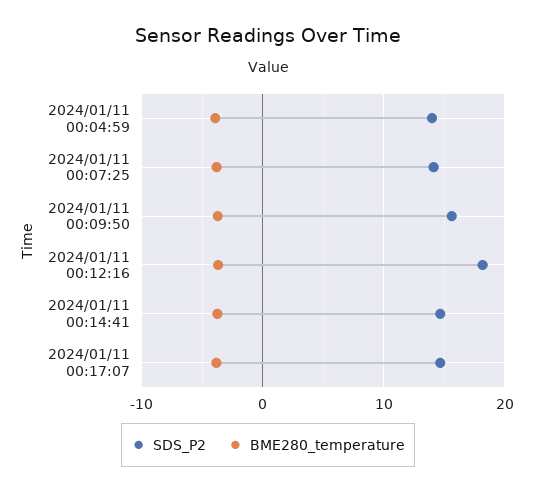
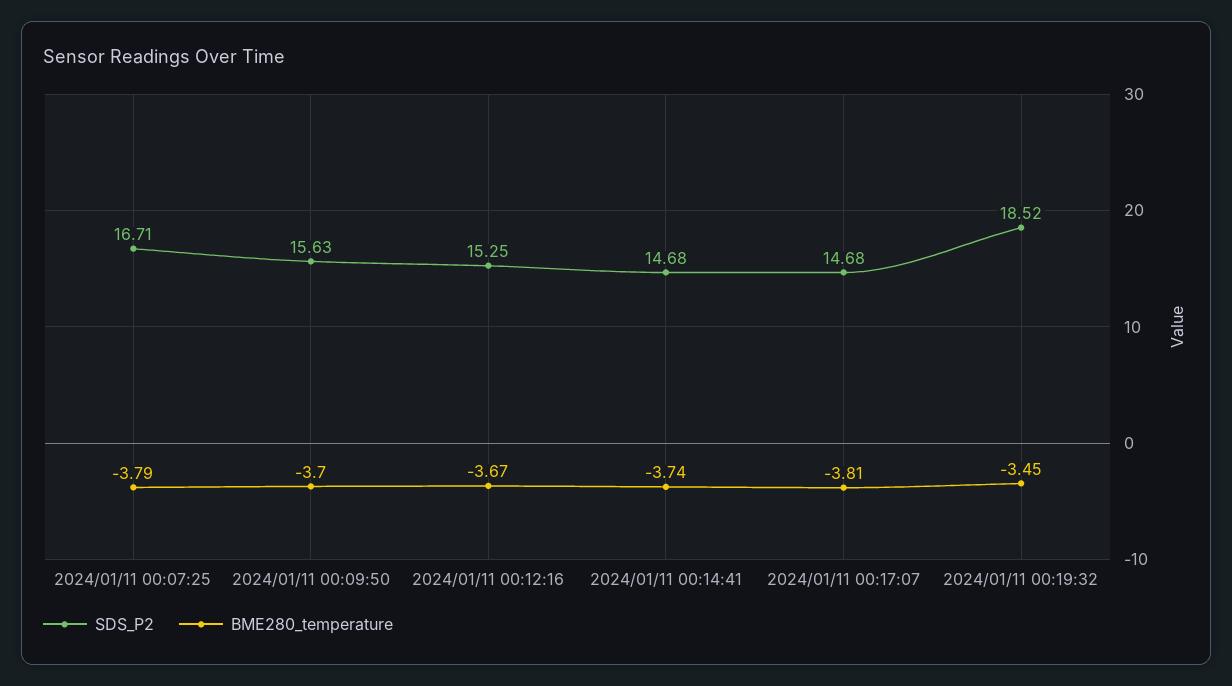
SDS_P2, 2024/01/11 00:04:59: 14 -> none
BME280_temperature, 2024/01/11 00:04:59: -4 -> none
SDS_P2, 2024/01/11 00:07:25: 14 -> 16.71
SDS_P2, 2024/01/11 00:12:16: 18 -> 15.25
SDS_P2, 2024/01/11 00:19:32: none -> 18.52
BME280_temperature, 2024/01/11 00:19:32: none -> -3.45

